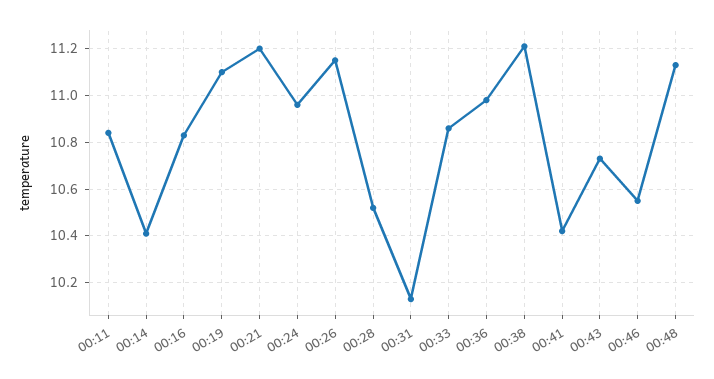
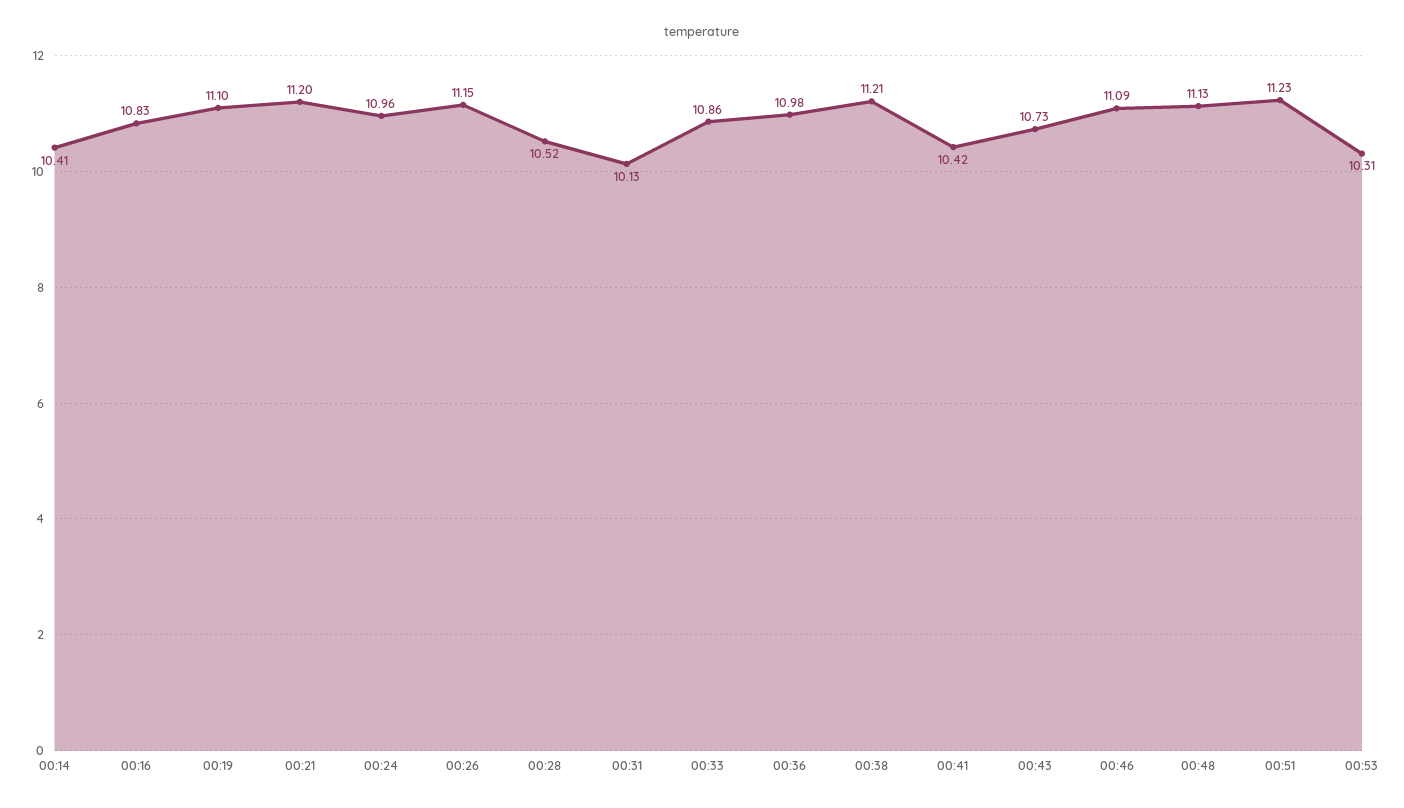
00:11: 10.85 -> none
00:46: 10.55 -> 11.09
00:51: none -> 11.23
00:53: none -> 10.31

